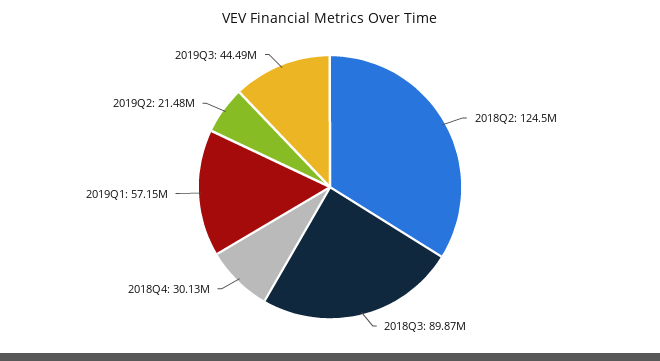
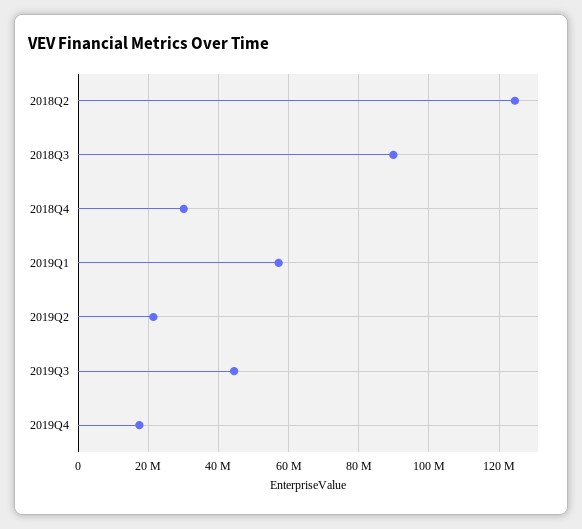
2019Q4: none -> 18000000

